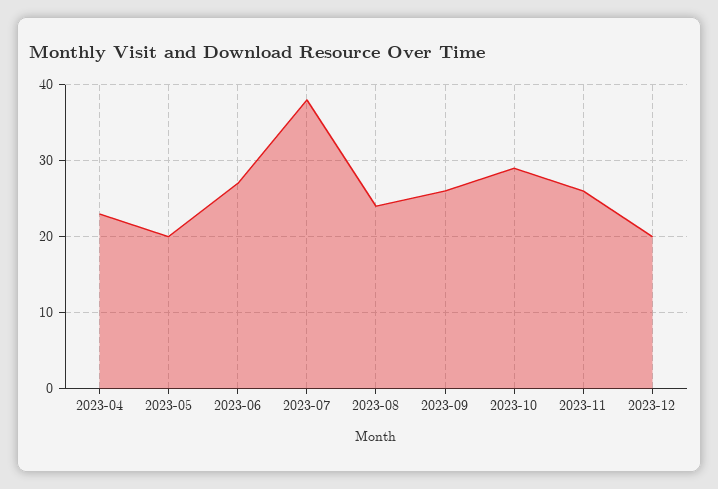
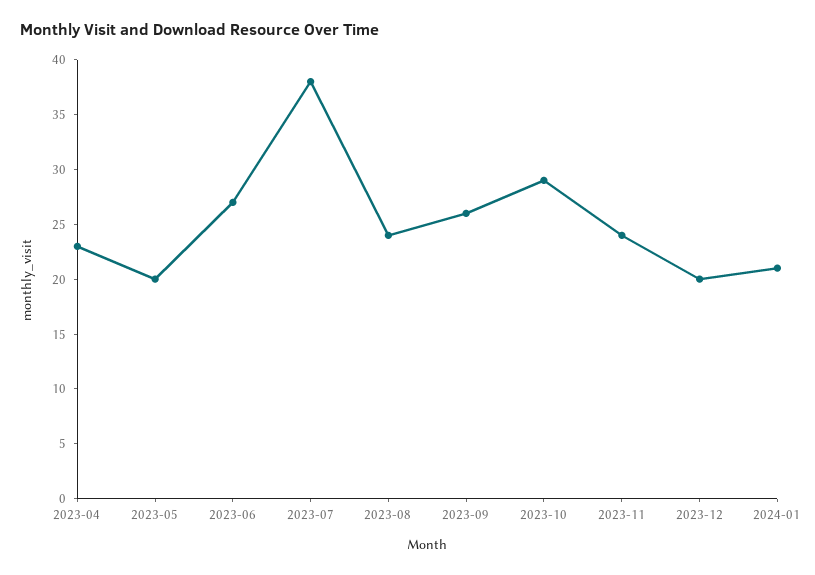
2023-11: 26 -> 24
2024-01: none -> 21

